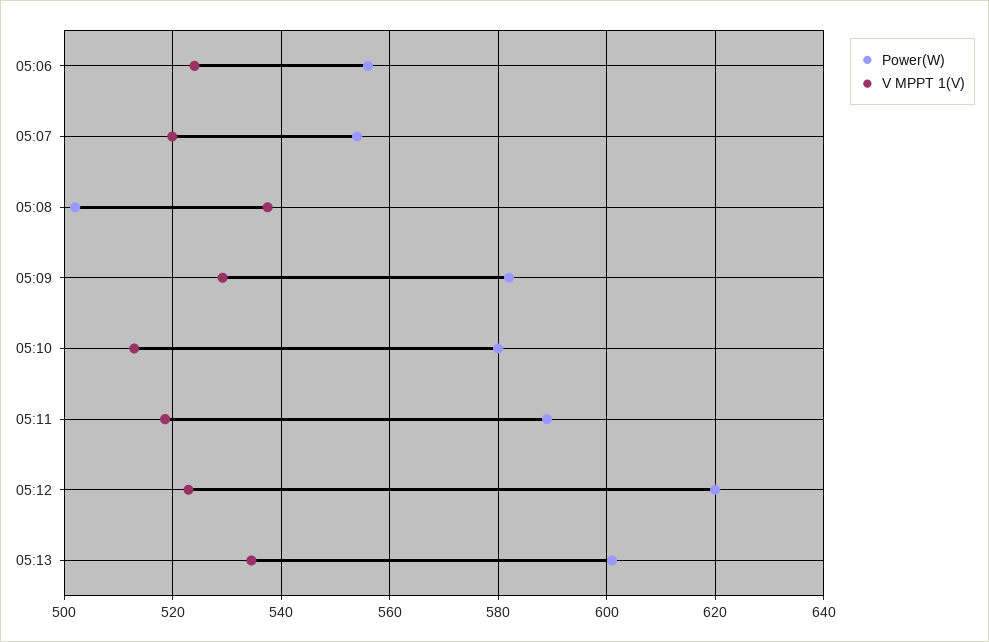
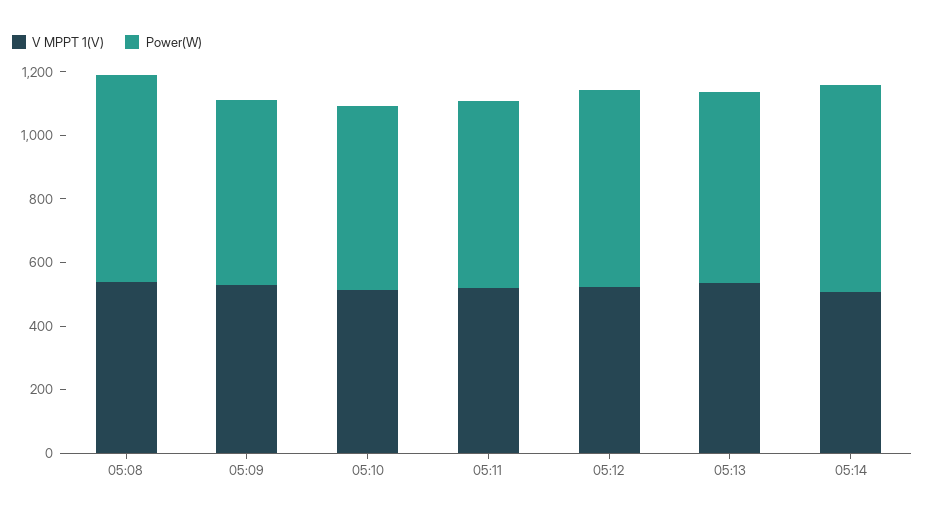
Power(W), 05:06: 556 -> none
V MPPT 1(V), 05:06: 524 -> none
Power(W), 05:07: 554 -> none
V MPPT 1(V), 05:07: 520 -> none
Power(W), 05:08: 502 -> 650
V MPPT 1(V), 05:14: none -> 500
Power(W), 05:14: none -> 650

